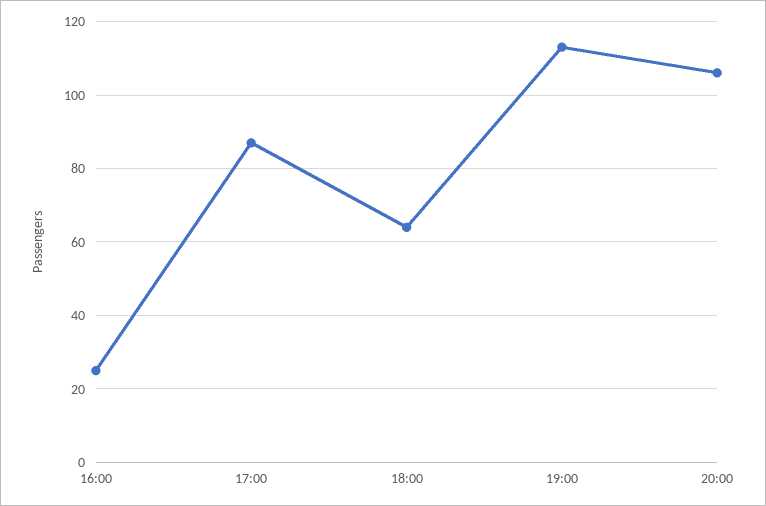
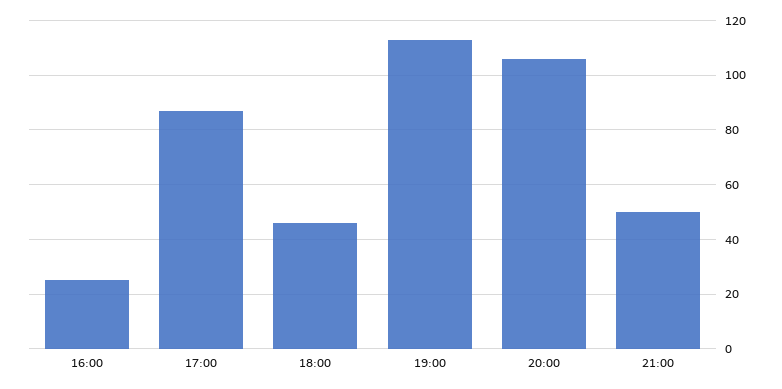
18:00: 65 -> 45
21:00: none -> 50

